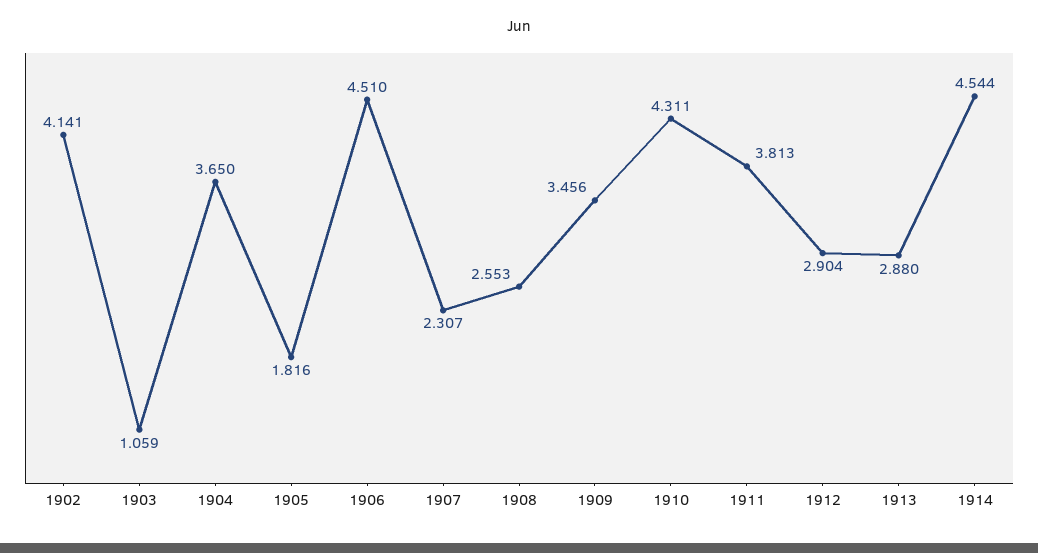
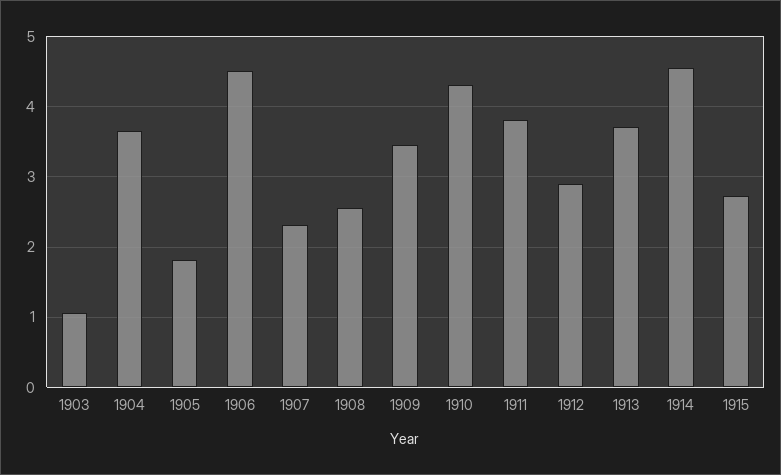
1902: 4.141 -> none
1913: 2.88 -> 3.7
1915: none -> 2.7

